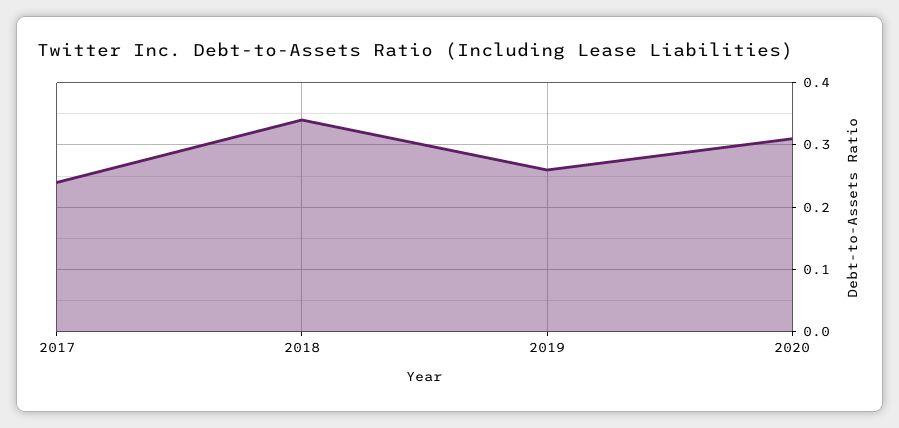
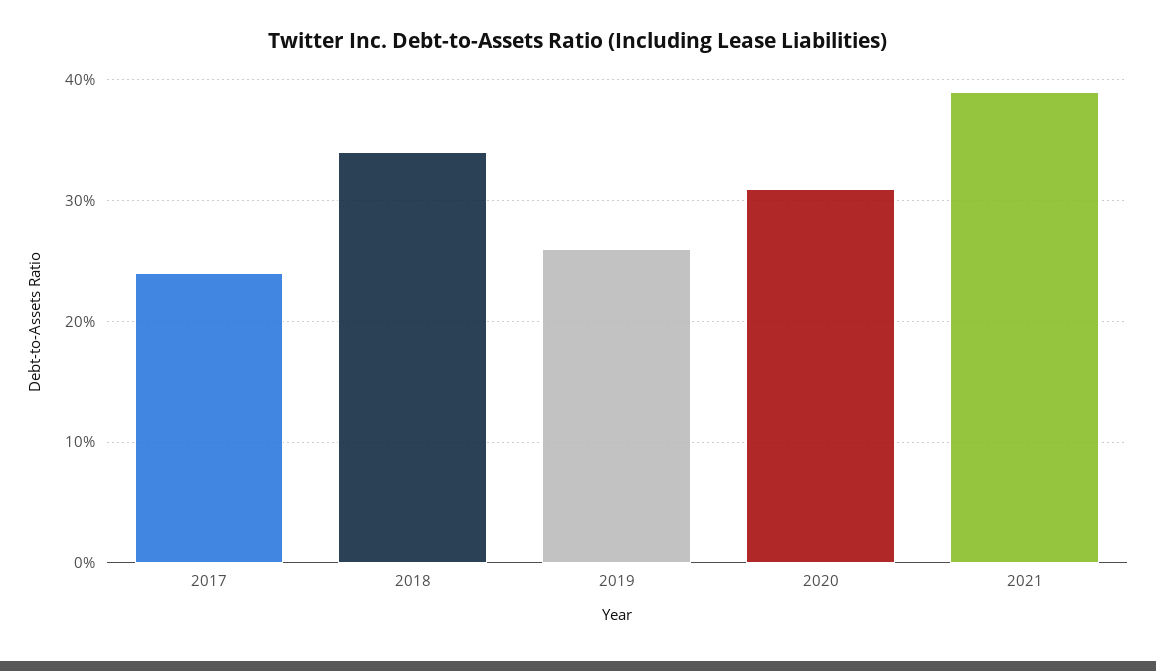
2021: none -> 0.39

